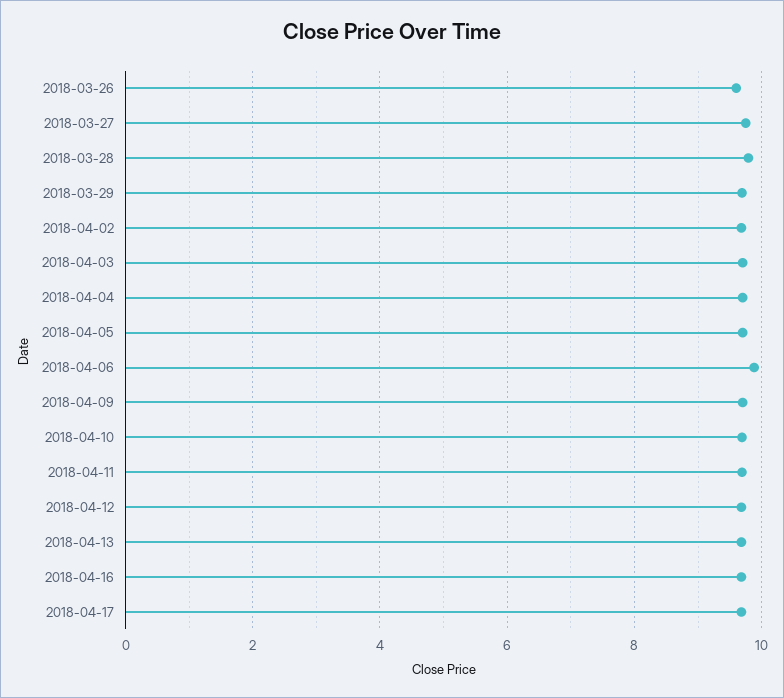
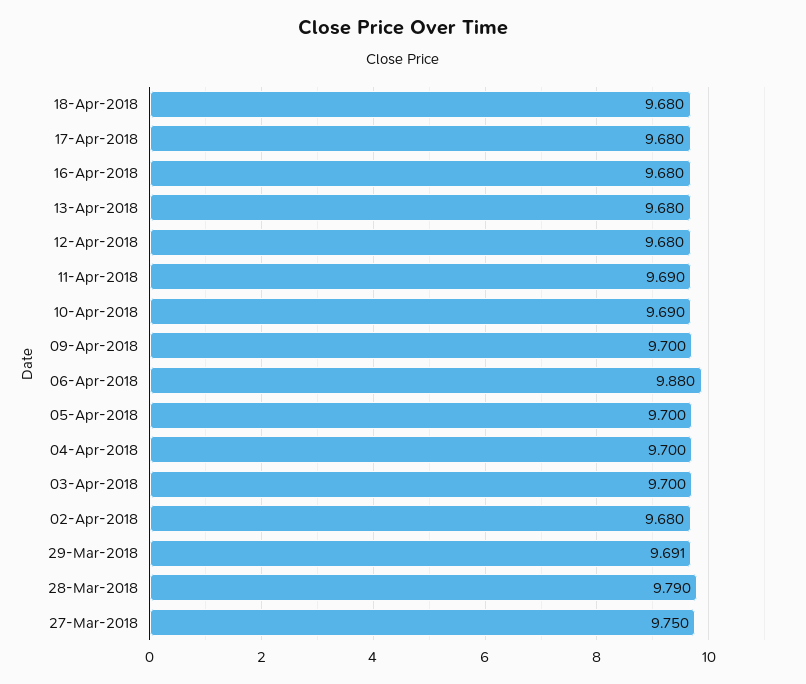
2018-03-26: 9.6 -> none
18-Apr-2018: none -> 9.68

